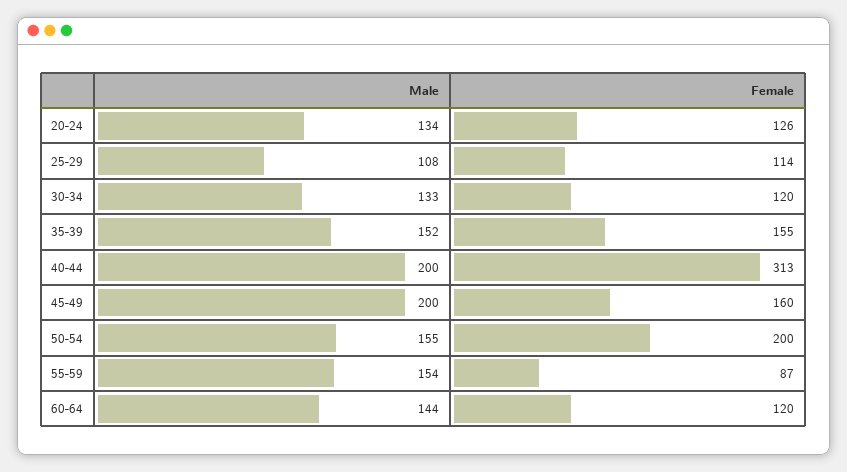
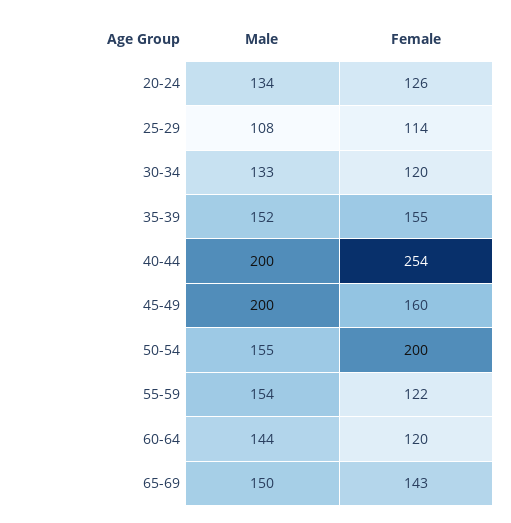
Female, 40-44: 313 -> 254
Female, 55-59: 87 -> 122
Male, 65-69: none -> 150
Female, 65-69: none -> 143

